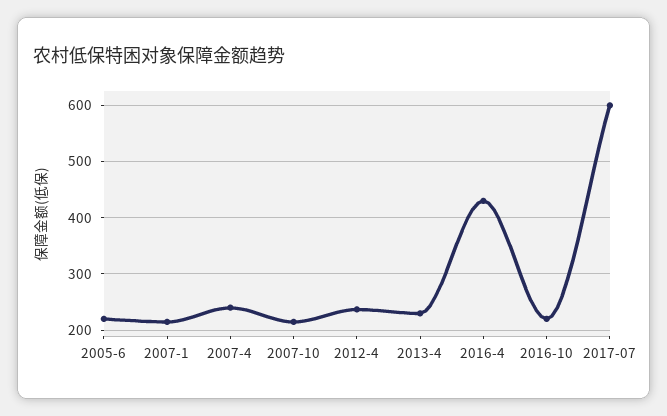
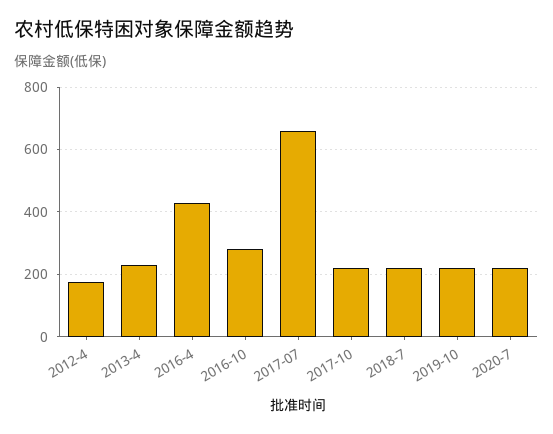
2005-6: 220 -> none
2007-1: 220 -> none
2007-4: 240 -> none
2007-10: 220 -> none
2012-4: 240 -> 180
2016-10: 220 -> 280
2017-07: 600 -> 660
2017-10: none -> 220
2018-7: none -> 220
2019-10: none -> 220
2020-7: none -> 220

